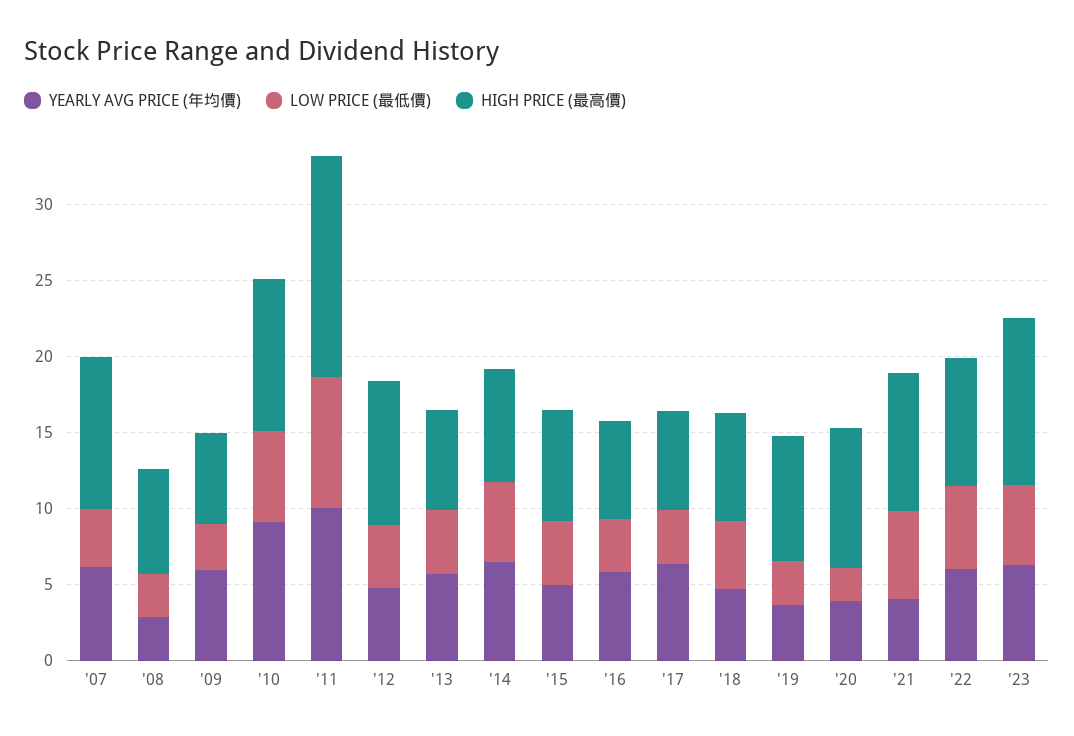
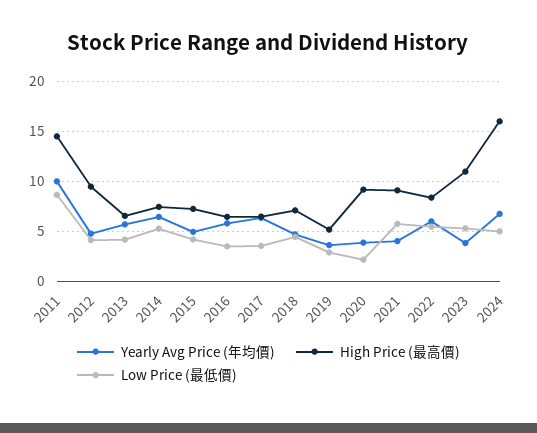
YEARLY AVG PRICE (年均價), '07: 6 -> none
LOW PRICE (最低價), '07: 4 -> none
HIGH PRICE (最高價), '07: 10 -> none
YEARLY AVG PRICE (年均價), '08: 3 -> none
LOW PRICE (最低價), '08: 3 -> none
HIGH PRICE (最高價), '08: 7 -> none
YEARLY AVG PRICE (年均價), '09: 6 -> none
LOW PRICE (最低價), '09: 3 -> none
HIGH PRICE (最高價), '09: 6 -> none
YEARLY AVG PRICE (年均價), '10: 9 -> none
LOW PRICE (最低價), '10: 6 -> none
HIGH PRICE (最高價), '10: 10 -> none
HIGH PRICE (最高價), '19: 8 -> 5
YEARLY AVG PRICE (年均價), '23: 6 -> 4
YEARLY AVG PRICE (年均價), 2024: none -> 7
HIGH PRICE (最高價), 2024: none -> 16
LOW PRICE (最低價), 2024: none -> 5

